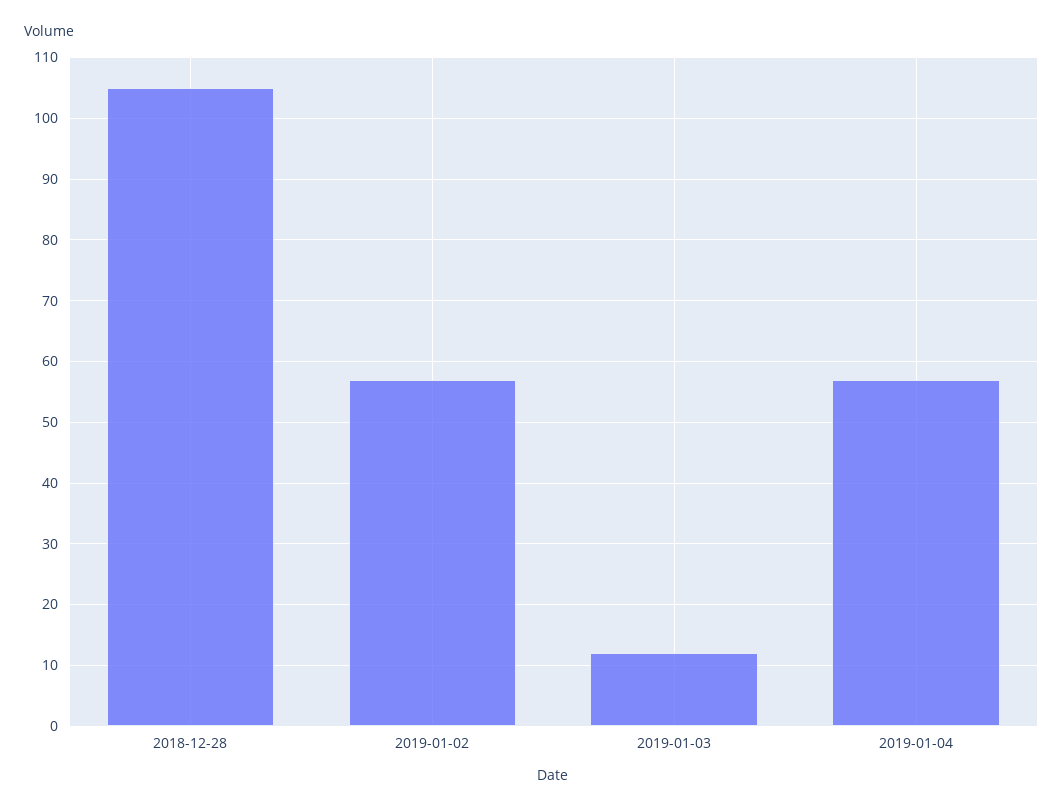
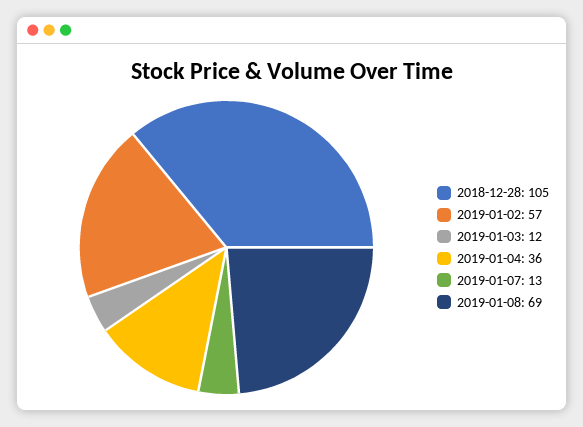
2019-01-04: 57 -> 36
2019-01-07: none -> 13
2019-01-08: none -> 69

